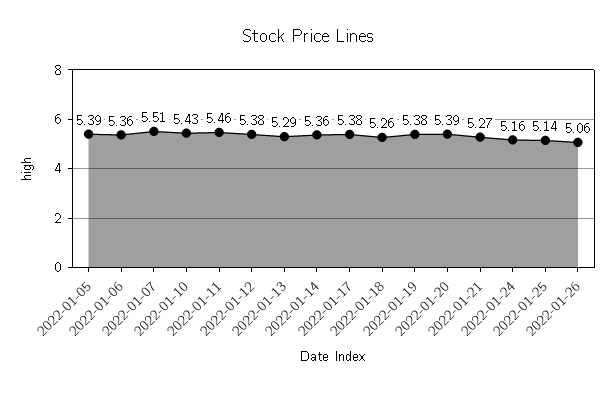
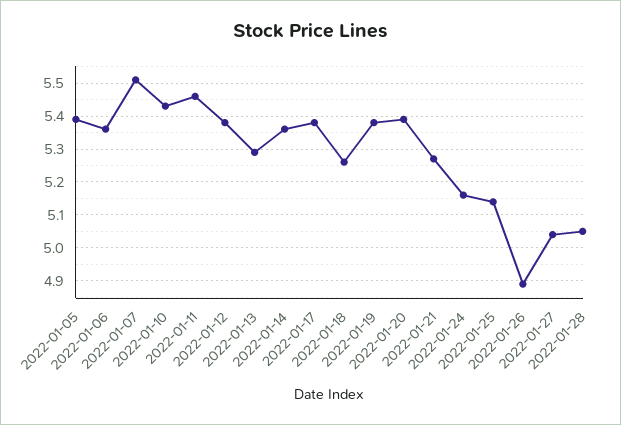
2022-01-26: 5.06 -> 4.9
2022-01-27: none -> 5.05
2022-01-28: none -> 5.05

